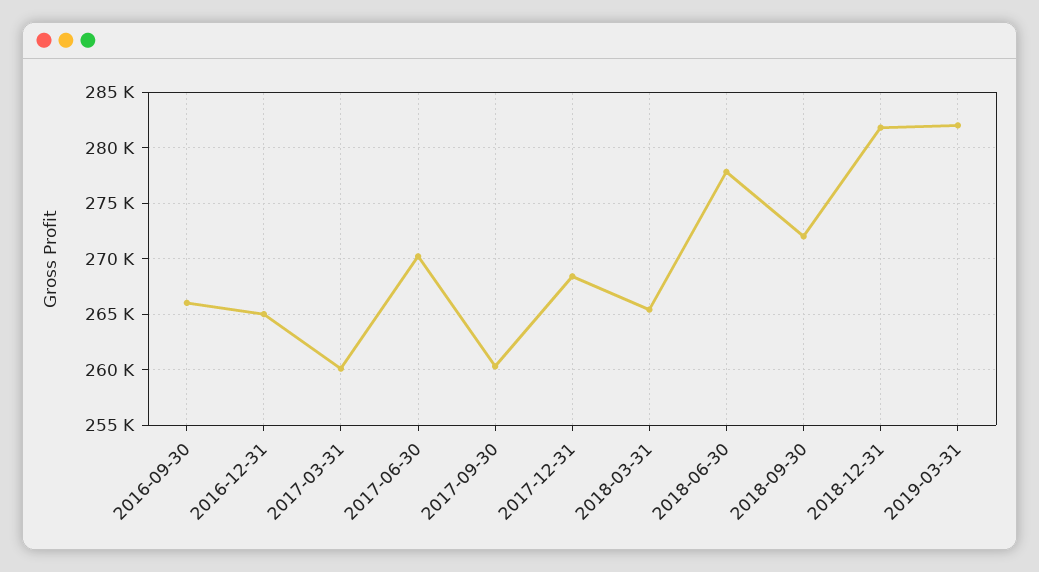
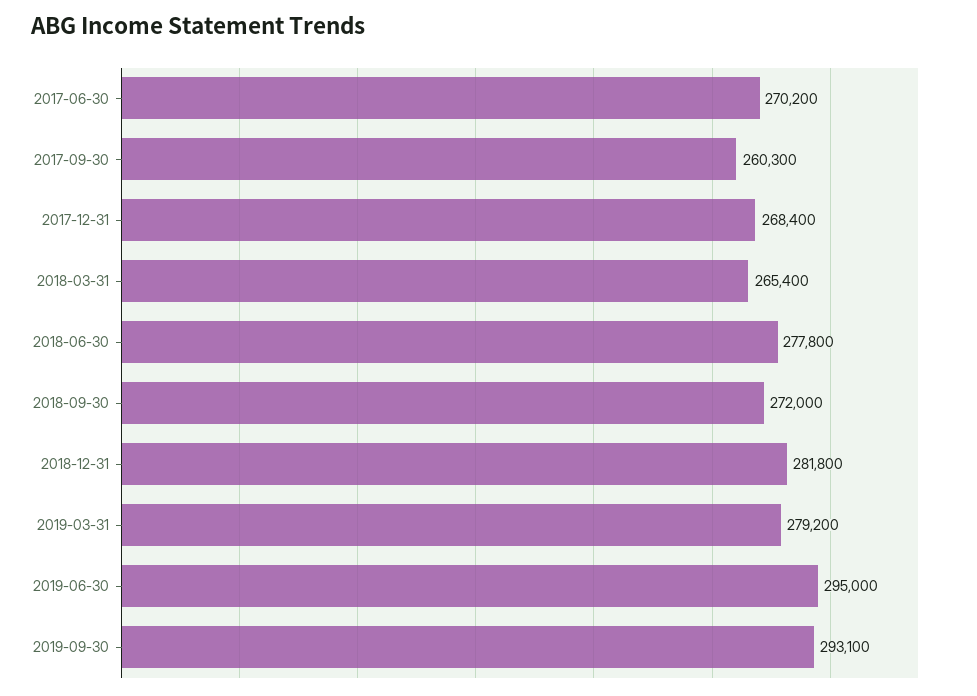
2016-09-30: 266000 -> none
2016-12-31: 265000 -> none
2017-03-31: 260000 -> none
2019-03-31: 282000 -> 279200
2019-06-30: none -> 295000
2019-09-30: none -> 293100

